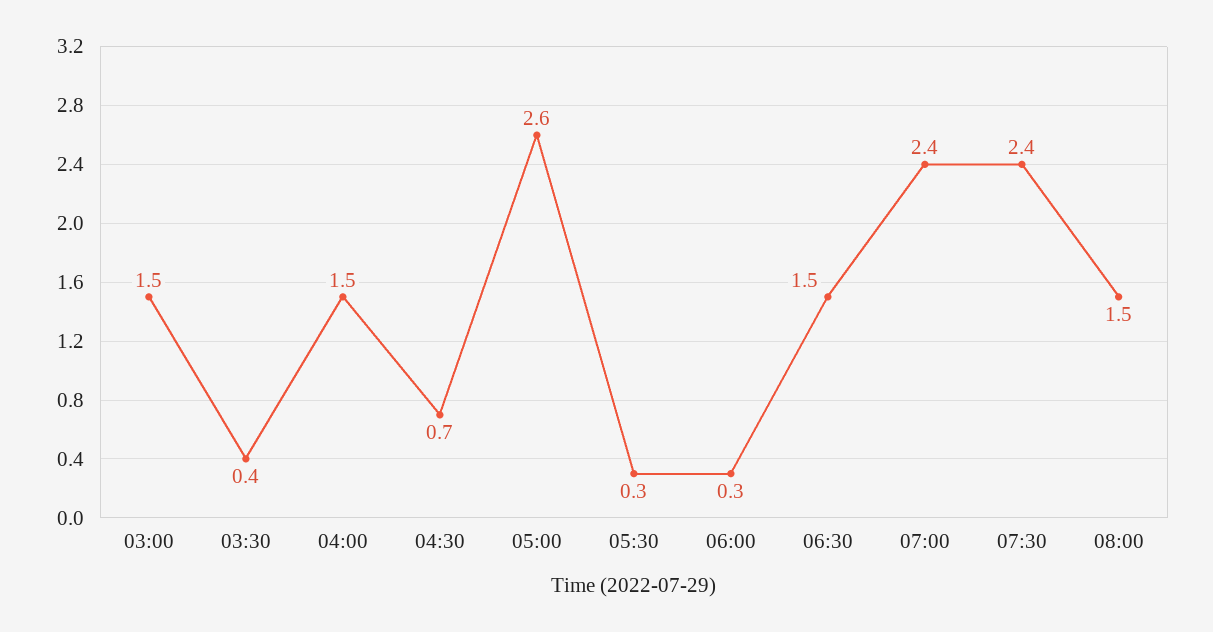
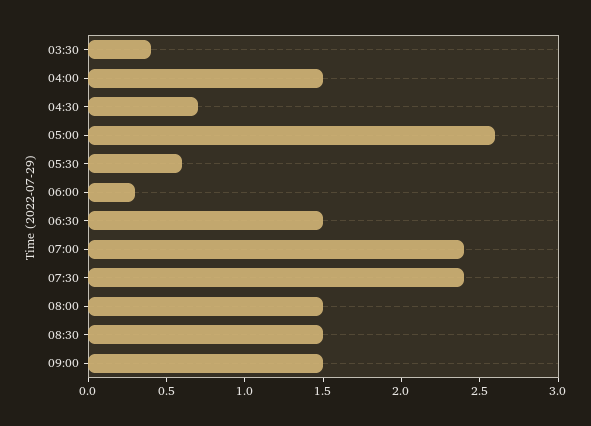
03:00: 1.5 -> none
05:30: 0.3 -> 0.6
08:30: none -> 1.5
09:00: none -> 1.5

